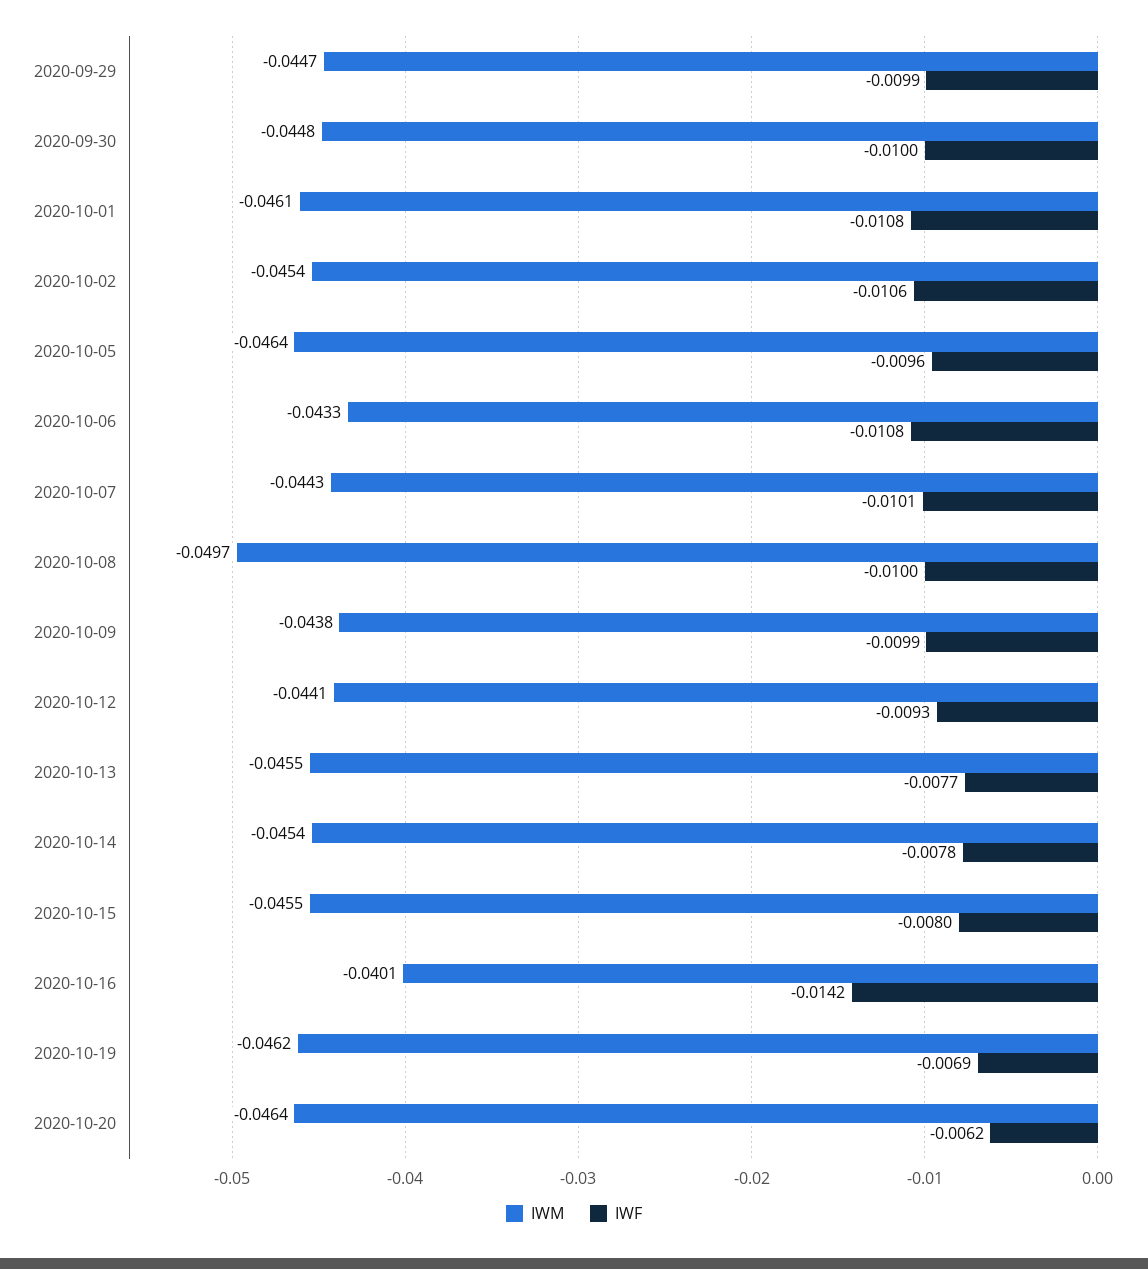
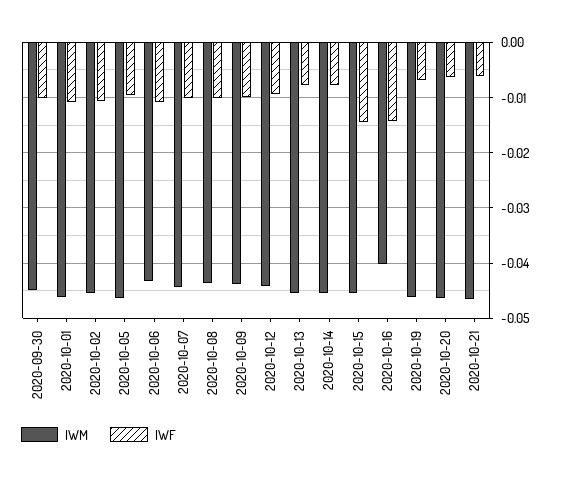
IWM, 2020-09-29: -0.0447 -> none
IWF, 2020-09-29: -0.0099 -> none
IWM, 2020-10-08: -0.0497 -> -0.044
IWF, 2020-10-15: -0.008 -> -0.014
IWM, 2020-10-21: none -> -0.046
IWF, 2020-10-21: none -> -0.006

